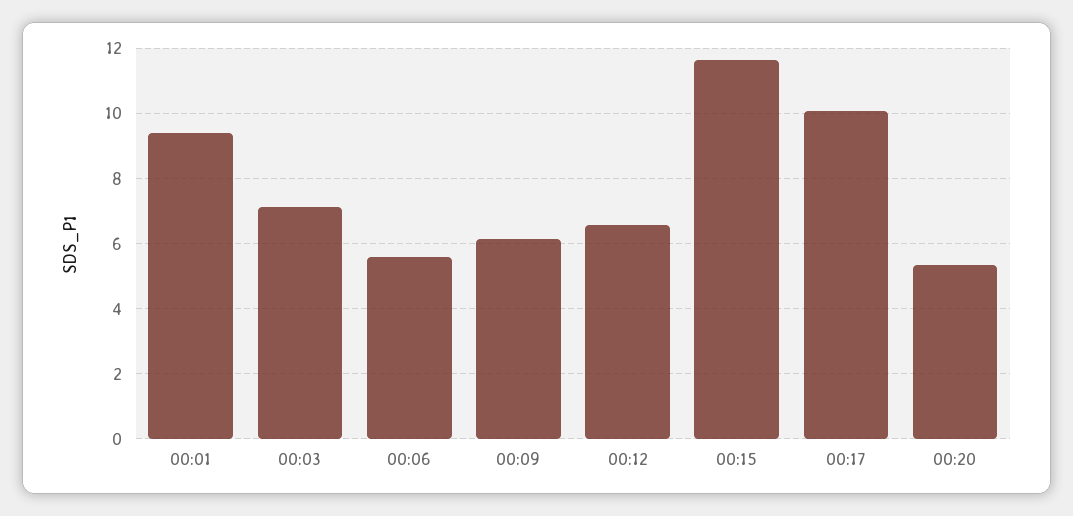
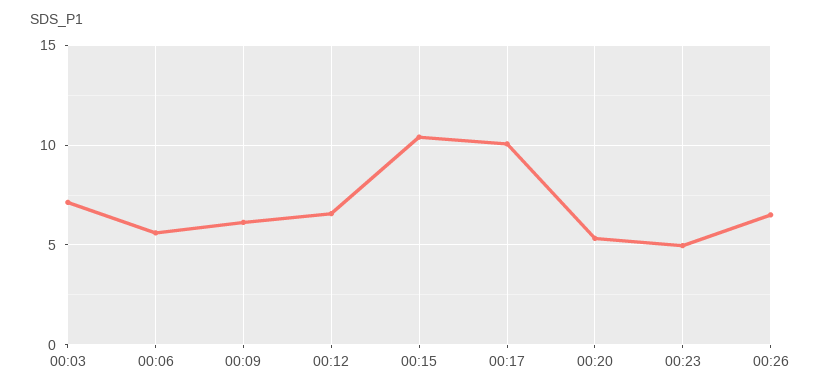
00:01: 9.4 -> none
00:15: 11.6 -> 10.5
00:23: none -> 5
00:26: none -> 6.5

